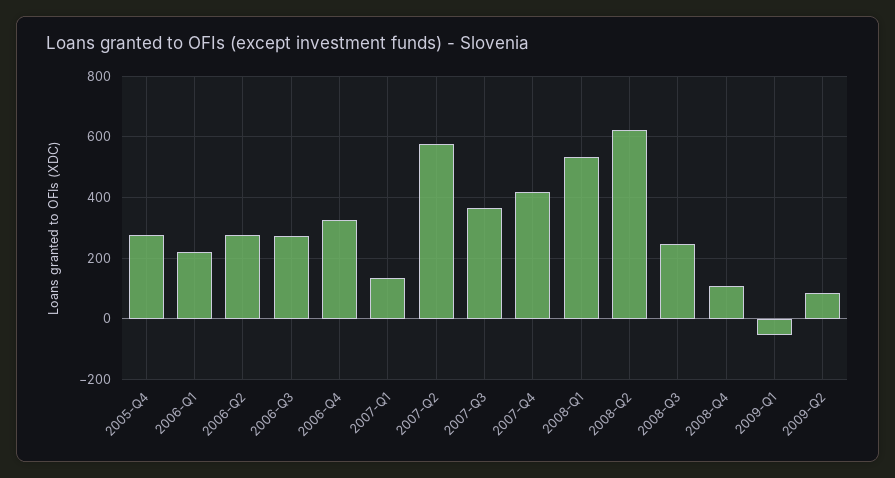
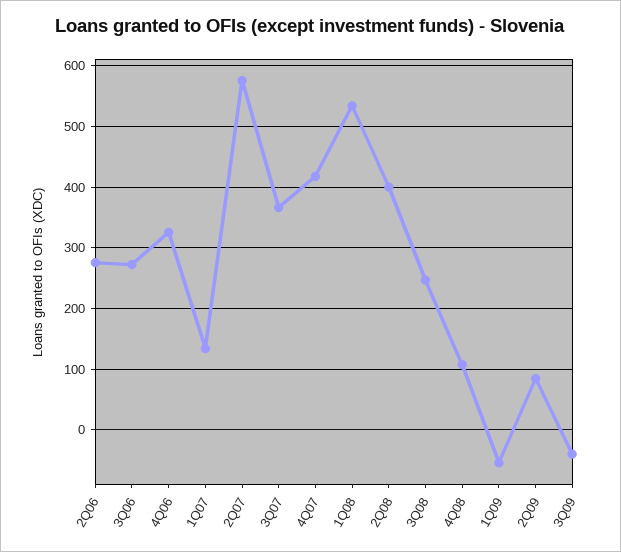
2005-Q4: 280 -> none
2006-Q1: 220 -> none
2008-Q2: 620 -> 400
3Q09: none -> -40

